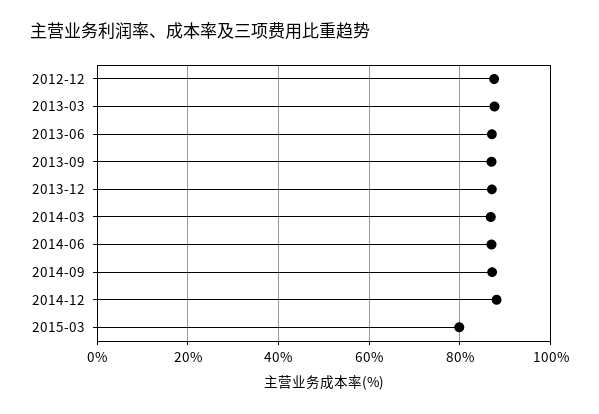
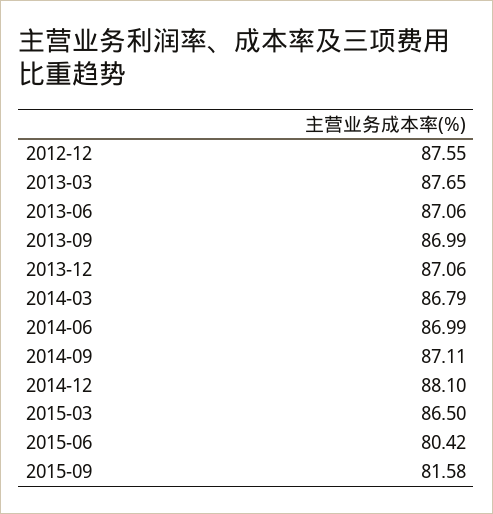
2015-03: 80 -> 86.5
2015-06: none -> 80.42
2015-09: none -> 81.58

